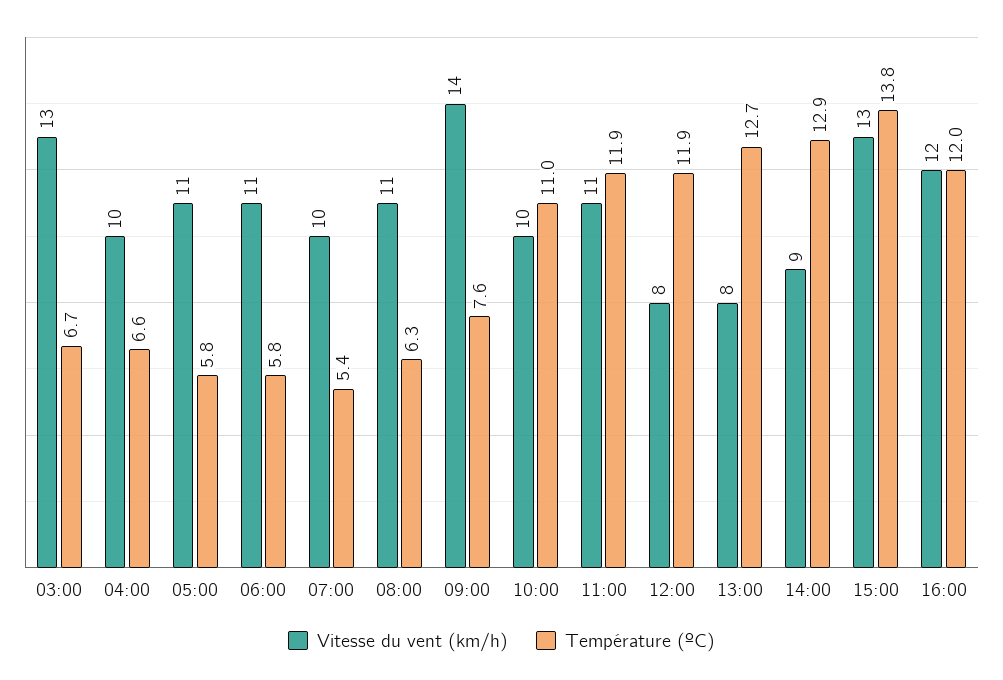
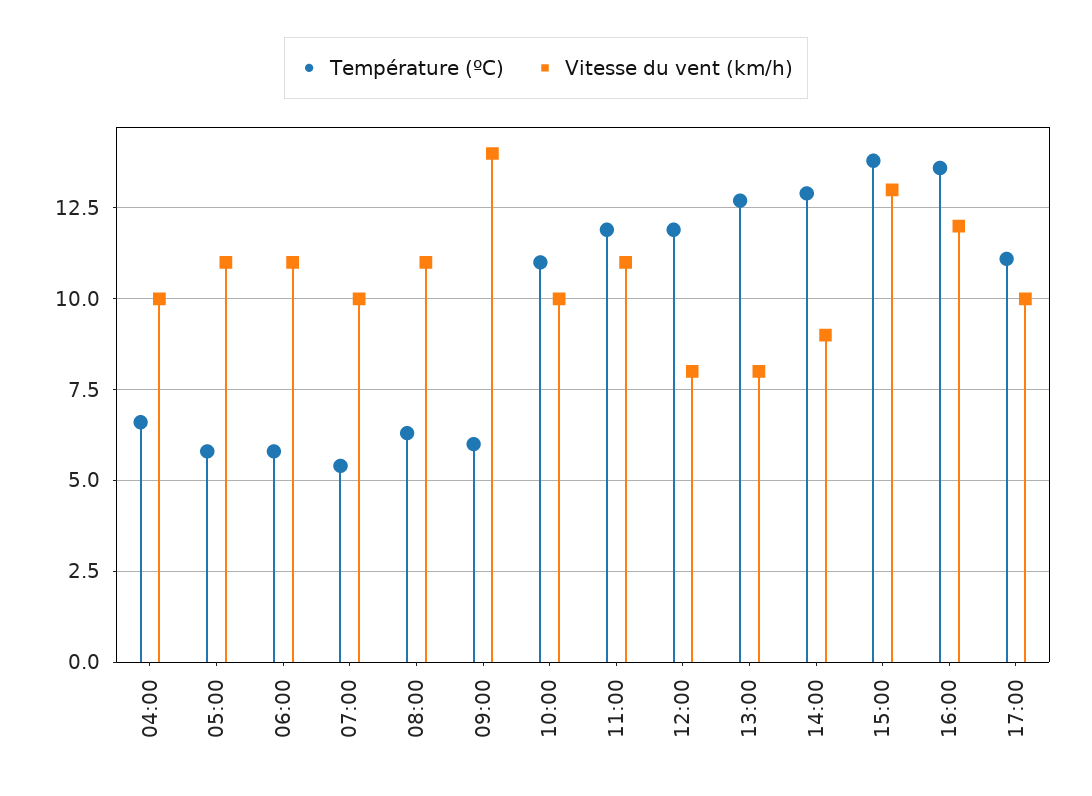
Vitesse du vent (km/h), 03:00: 13 -> none
Température (ºC), 03:00: 6.7 -> none
Température (ºC), 09:00: 7.6 -> 6
Température (ºC), 16:00: 12 -> 13.5
Température (ºC), 17:00: none -> 11
Vitesse du vent (km/h), 17:00: none -> 10

